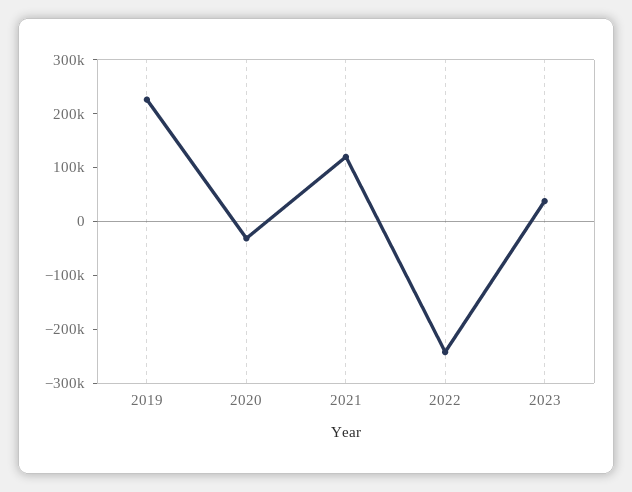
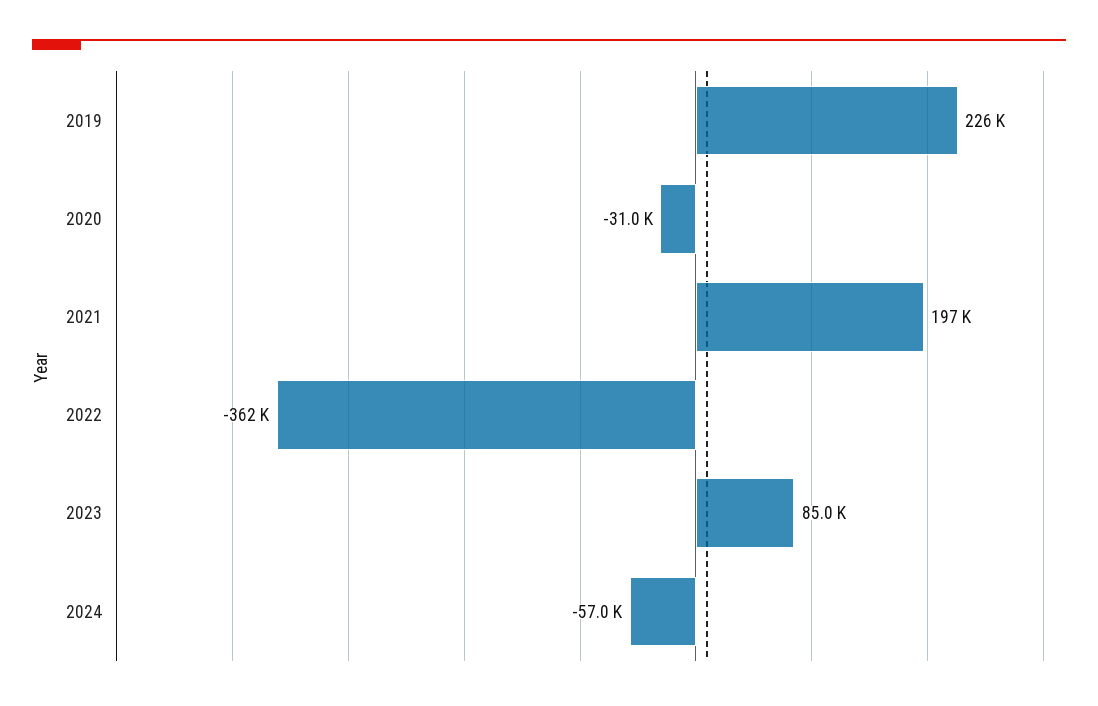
2021: 120000 -> 197000
2022: -240000 -> -362000
2023: 40000 -> 85000
2024: none -> -57000

